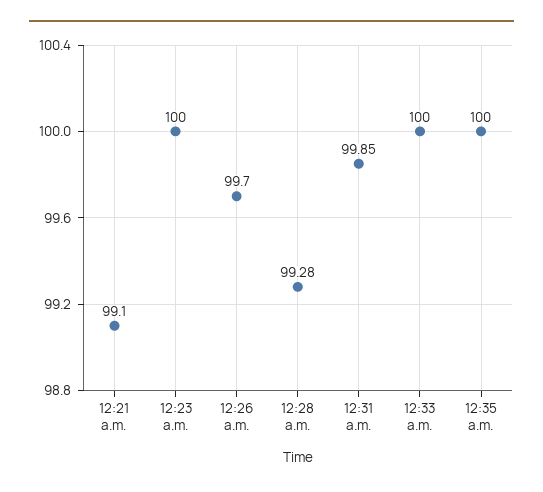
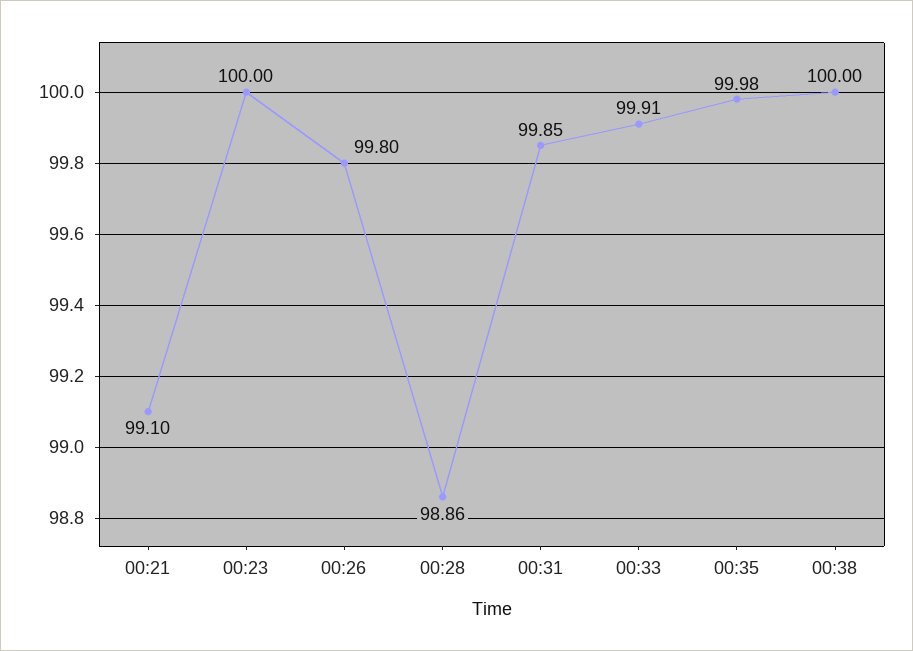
12:26 a.m.: 99.7 -> 99.8
12:28 a.m.: 99.28 -> 98.86
12:33 a.m.: 100 -> 99.91
12:35 a.m.: 100 -> 99.98
00:38: none -> 100

